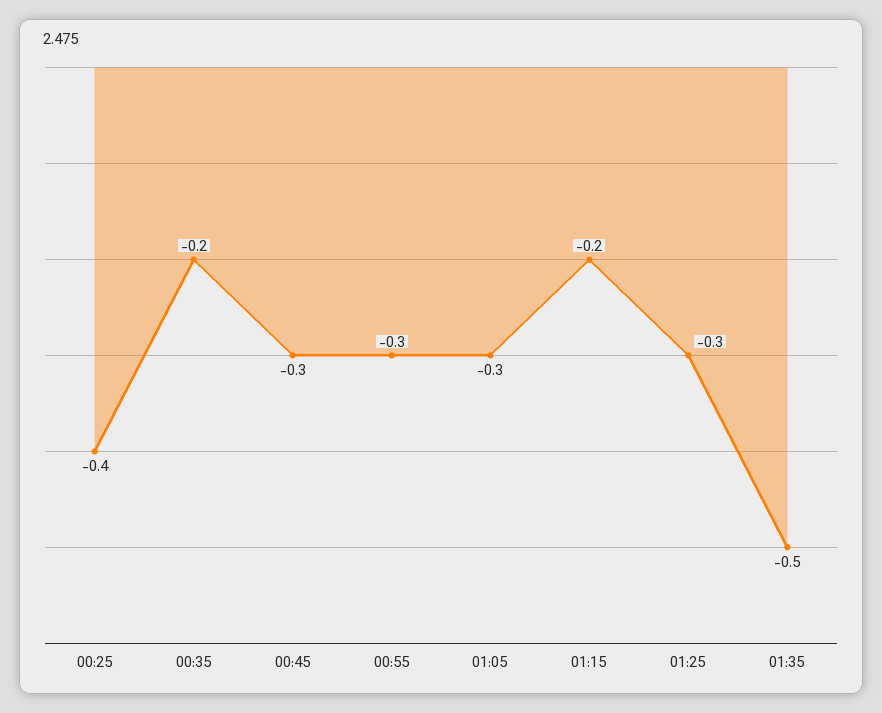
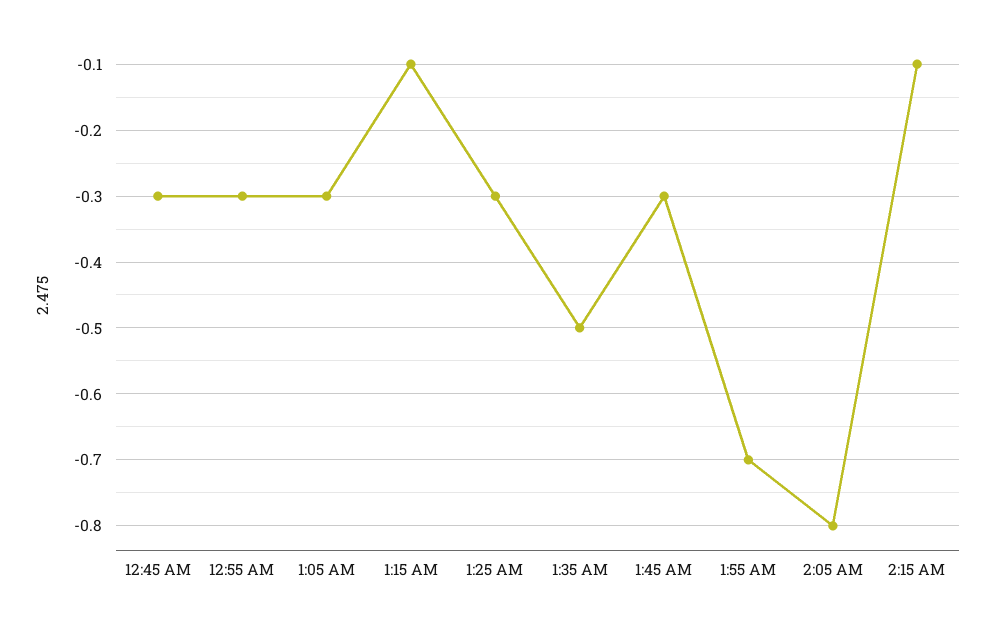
00:25: -0.4 -> none
00:35: -0.2 -> none
01:15: -0.2 -> -0.1
1:45 AM: none -> -0.3
1:55 AM: none -> -0.7
2:05 AM: none -> -0.8
2:15 AM: none -> -0.1

